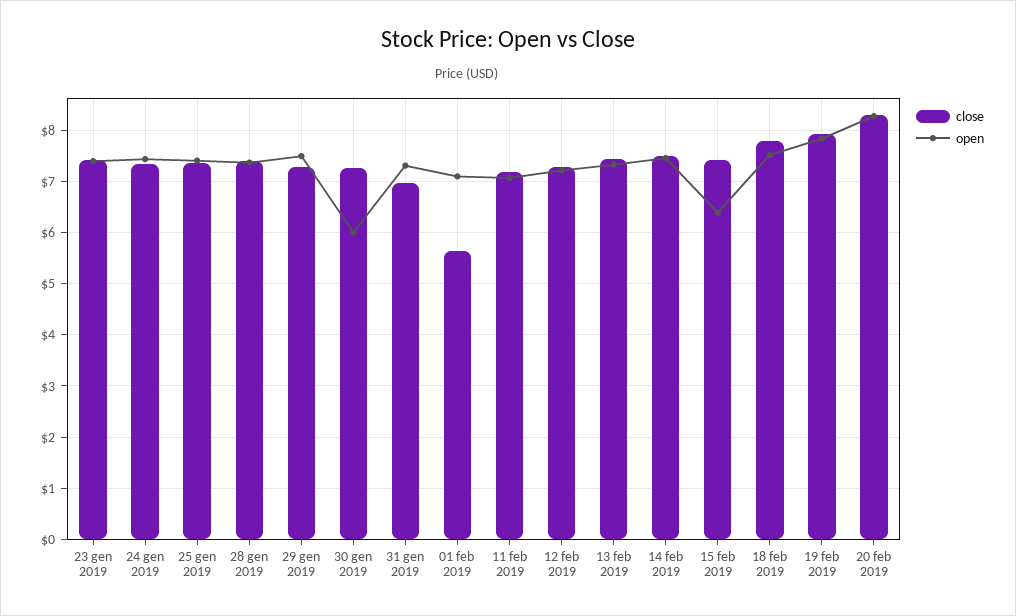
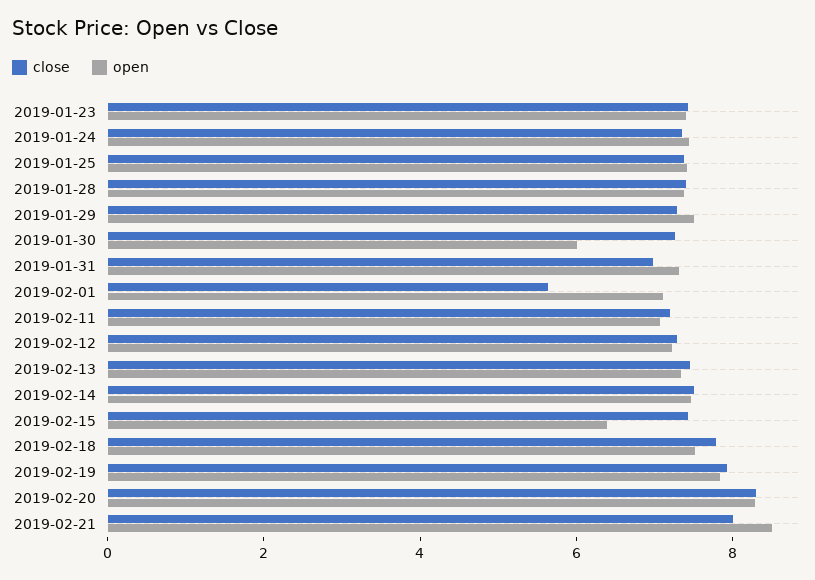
close, 2019-02-21: none -> 8
open, 2019-02-21: none -> 8.5

